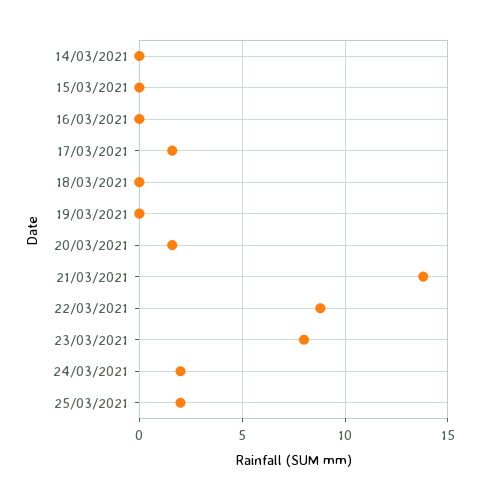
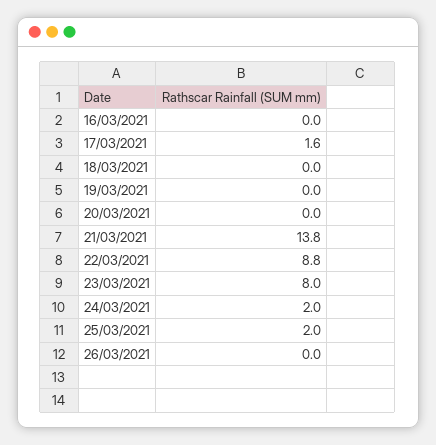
14/03/2021: 0 -> none
15/03/2021: 0 -> none
20/03/2021: 1.5 -> 0
26/03/2021: none -> 0

